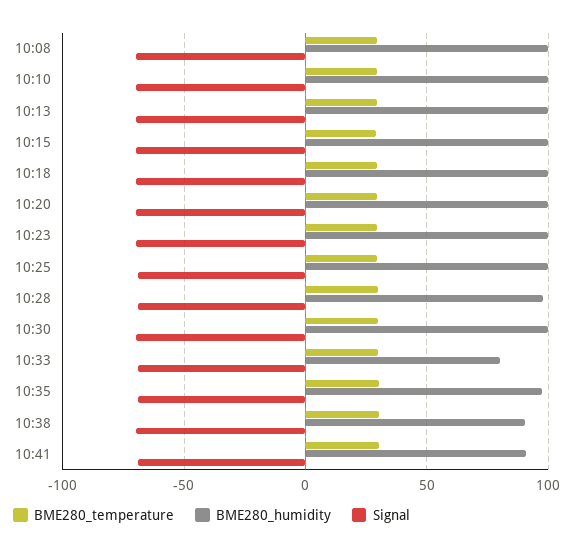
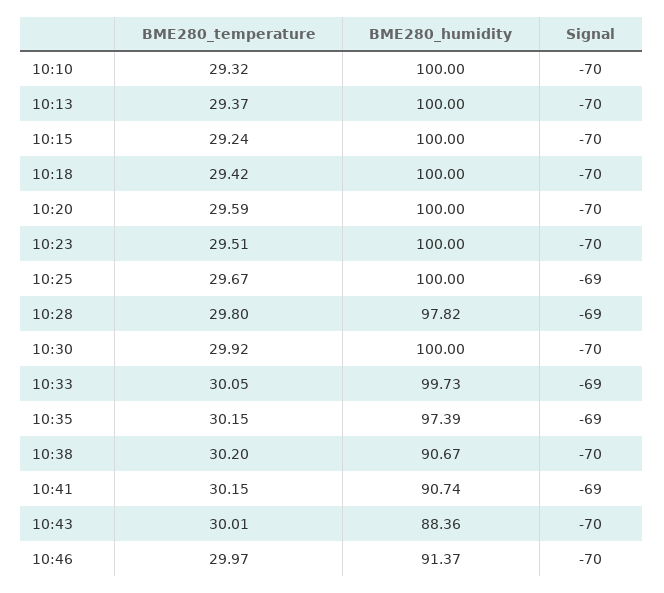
BME280_temperature, 10:08: 30 -> none
BME280_humidity, 10:08: 100 -> none
Signal, 10:08: -70 -> none
BME280_humidity, 10:33: 80 -> 99.73
BME280_temperature, 10:43: none -> 30.01
BME280_humidity, 10:43: none -> 88.36
Signal, 10:43: none -> -70
BME280_temperature, 10:46: none -> 29.97
BME280_humidity, 10:46: none -> 91.37
Signal, 10:46: none -> -70

